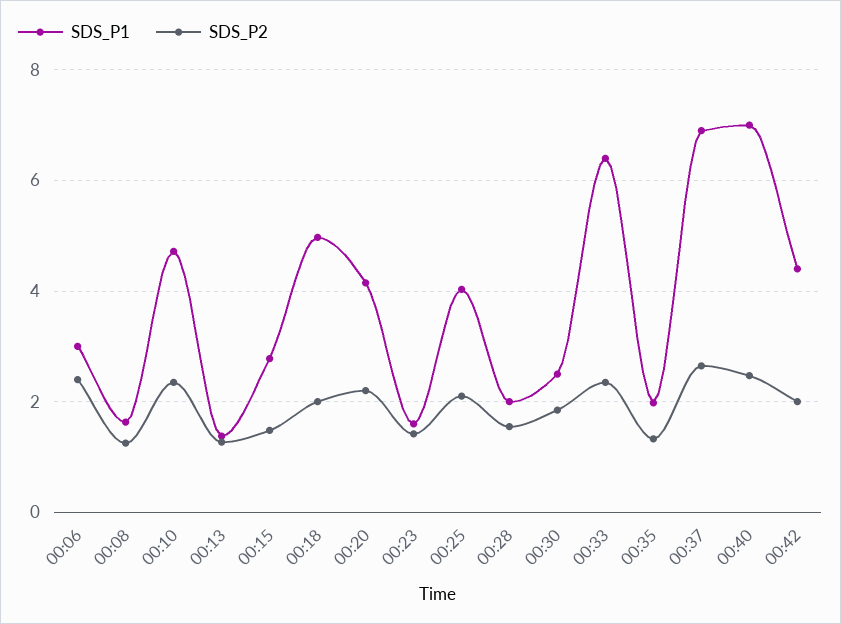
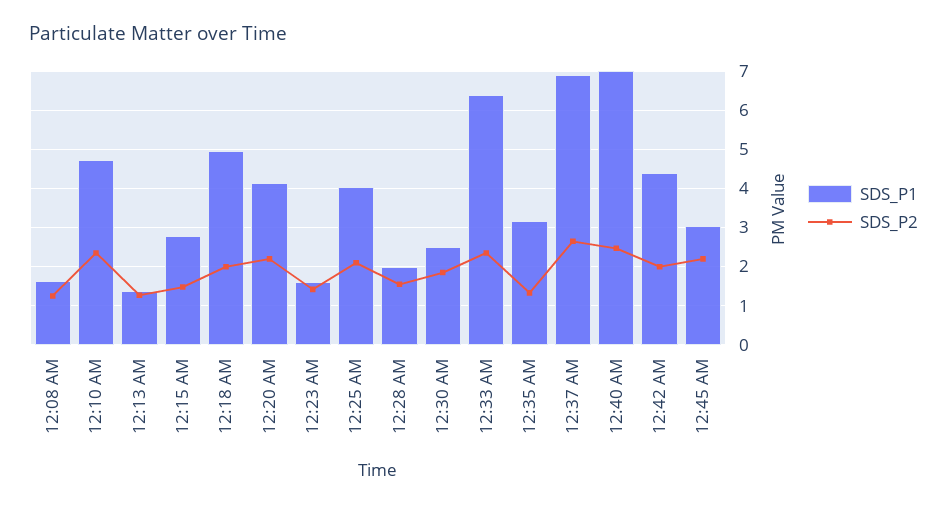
SDS_P1, 00:06: 3 -> none
SDS_P2, 00:06: 2.4 -> none
SDS_P1, 00:35: 2 -> 3.2
SDS_P1, 12:45 AM: none -> 3
SDS_P2, 12:45 AM: none -> 2.2

